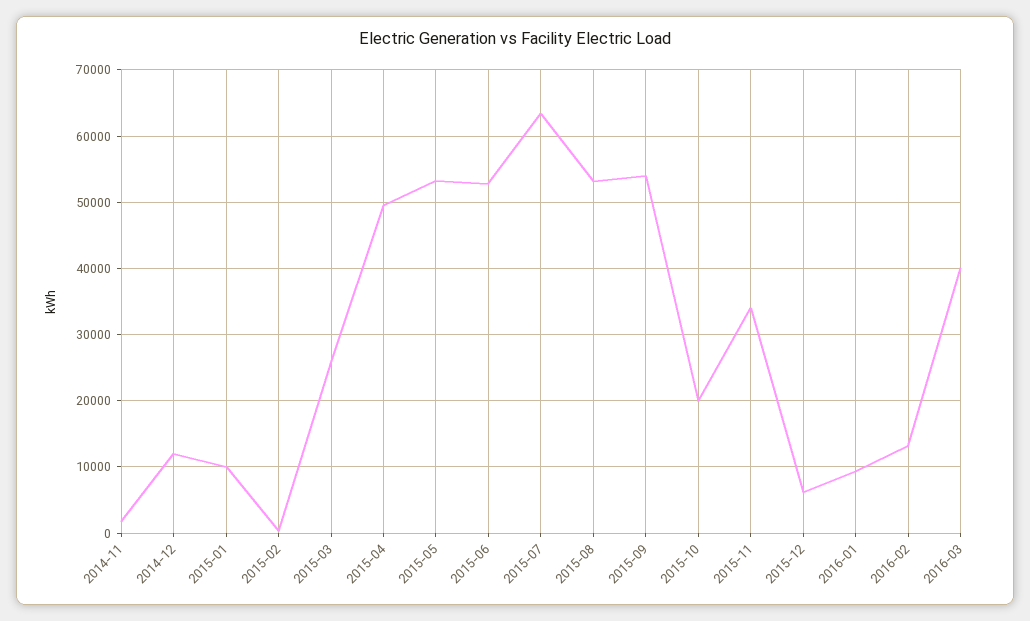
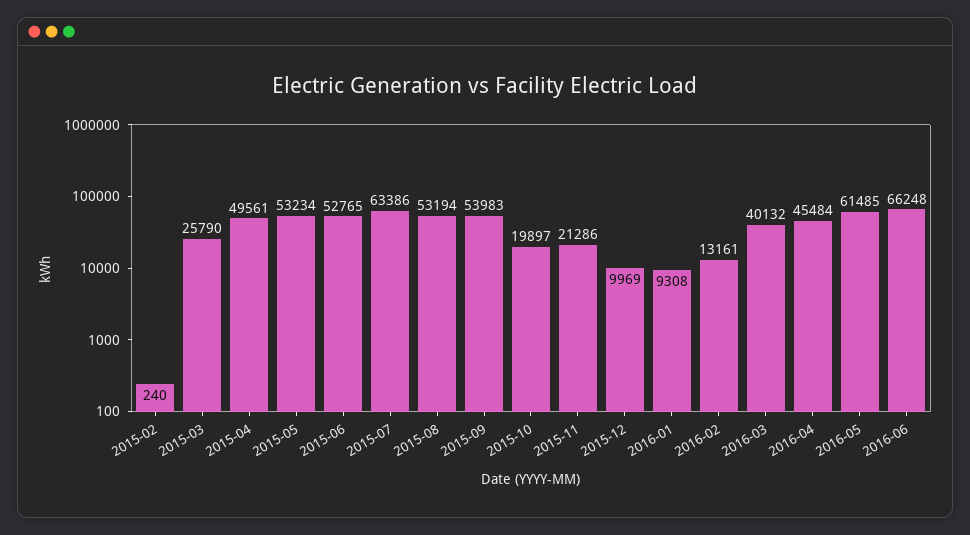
2014-11: 2000 -> none
2014-12: 12000 -> none
2015-01: 10000 -> none
2015-11: 34000 -> 21286
2015-12: 6000 -> 9969
2016-04: none -> 45484
2016-05: none -> 61485
2016-06: none -> 66248

